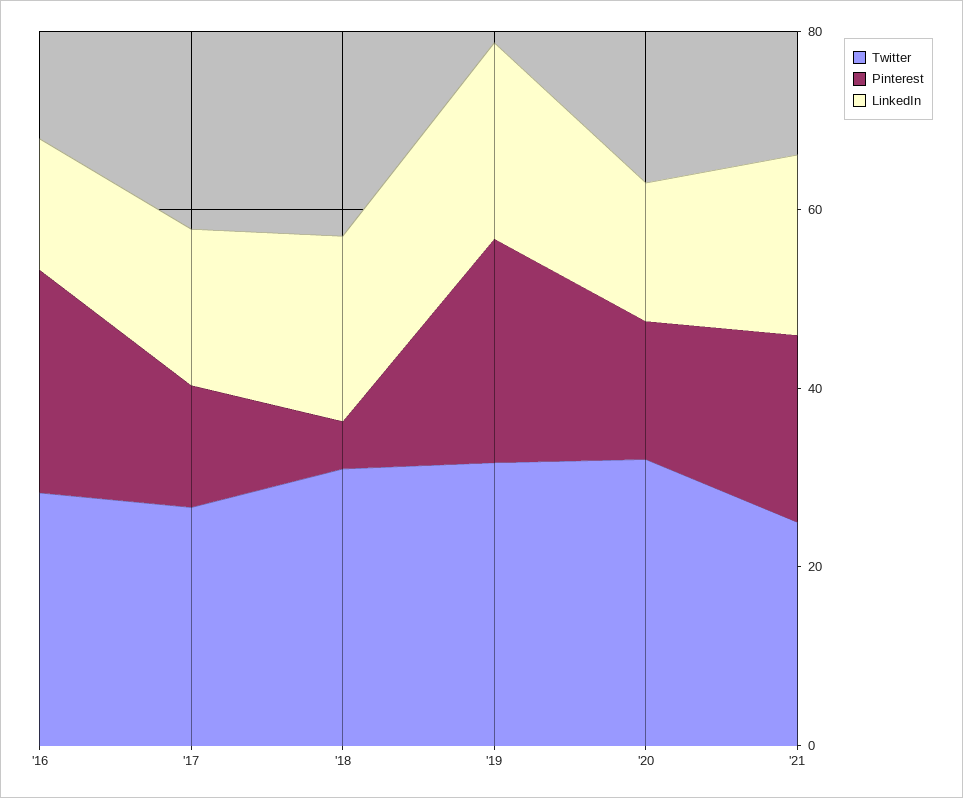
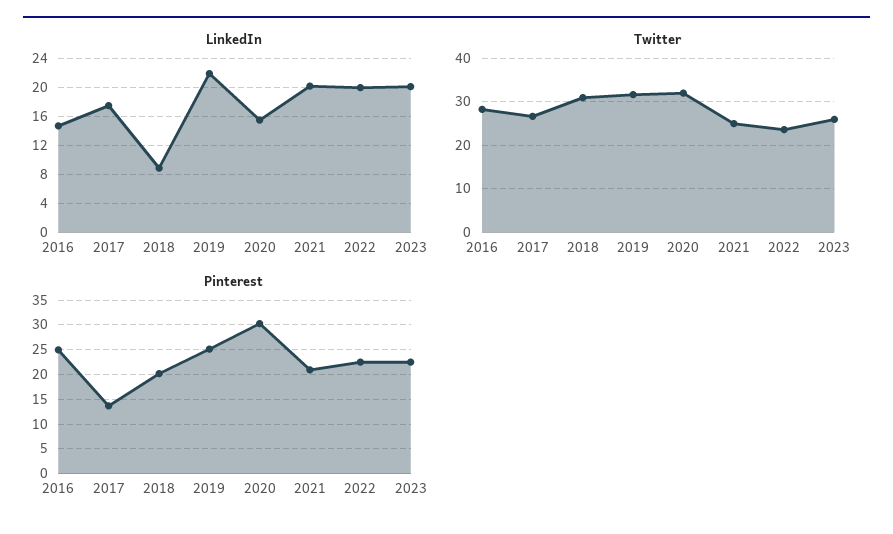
Pinterest, '18: 5 -> 20
LinkedIn, '18: 20 -> 9
Pinterest, '20: 15 -> 30
LinkedIn, 2022: none -> 20
LinkedIn, 2023: none -> 20
Twitter, 2022: none -> 24
Twitter, 2023: none -> 26
Pinterest, 2022: none -> 22.5
Pinterest, 2023: none -> 22.5

